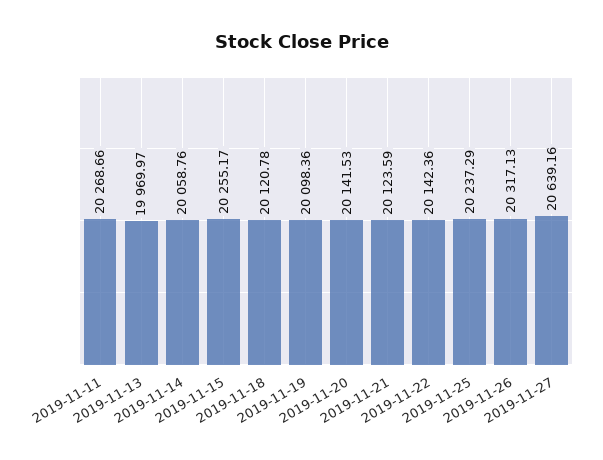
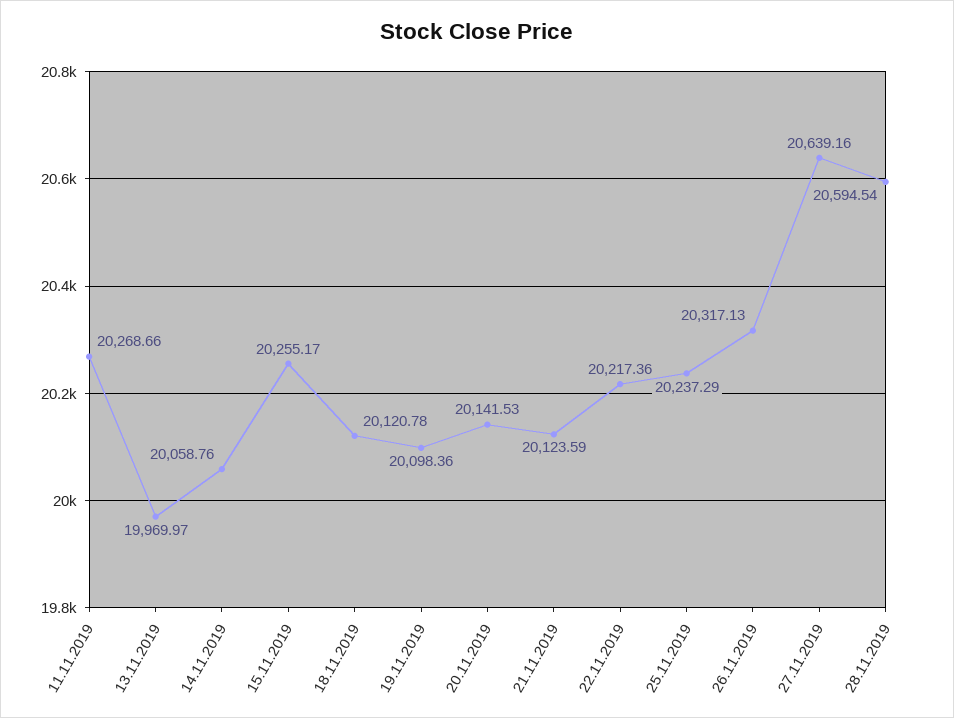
2019-11-22: 20142.36 -> 20217.36
28.11.2019: none -> 20594.54

